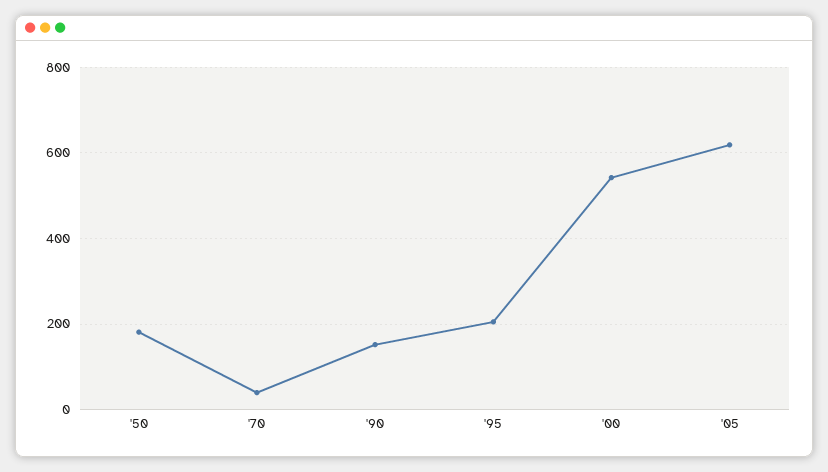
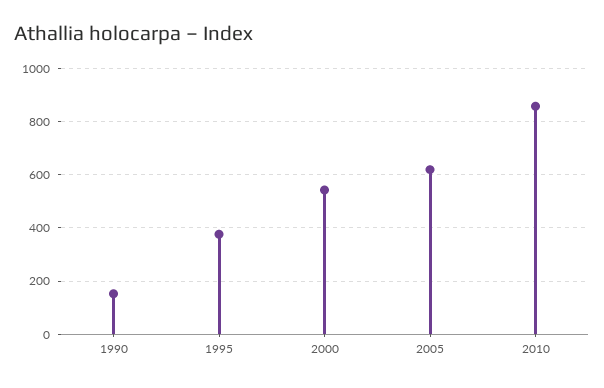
'50: 180 -> none
'70: 40 -> none
'95: 200 -> 375
2010: none -> 850

